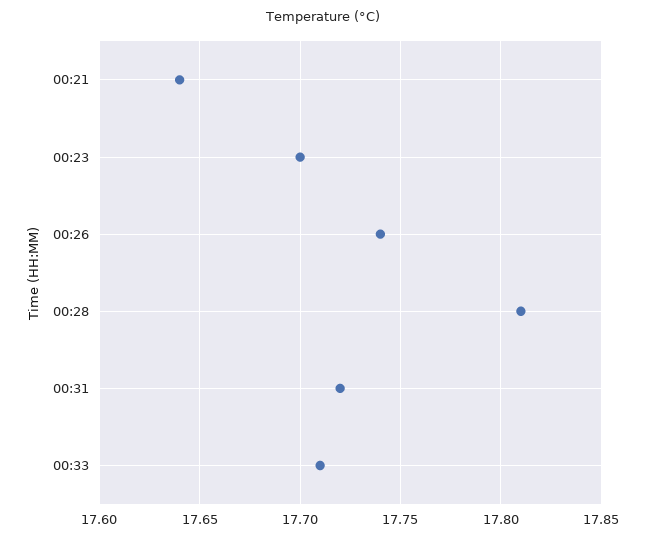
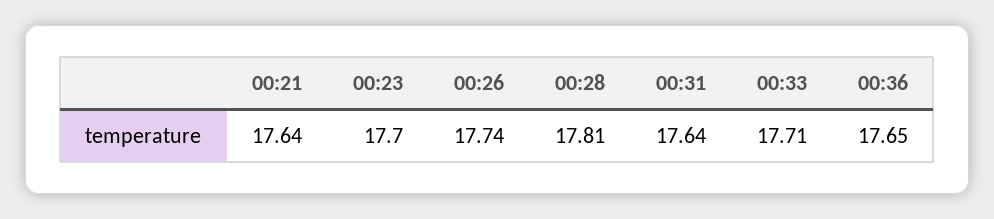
00:31: 17.72 -> 17.64
00:36: none -> 17.65

